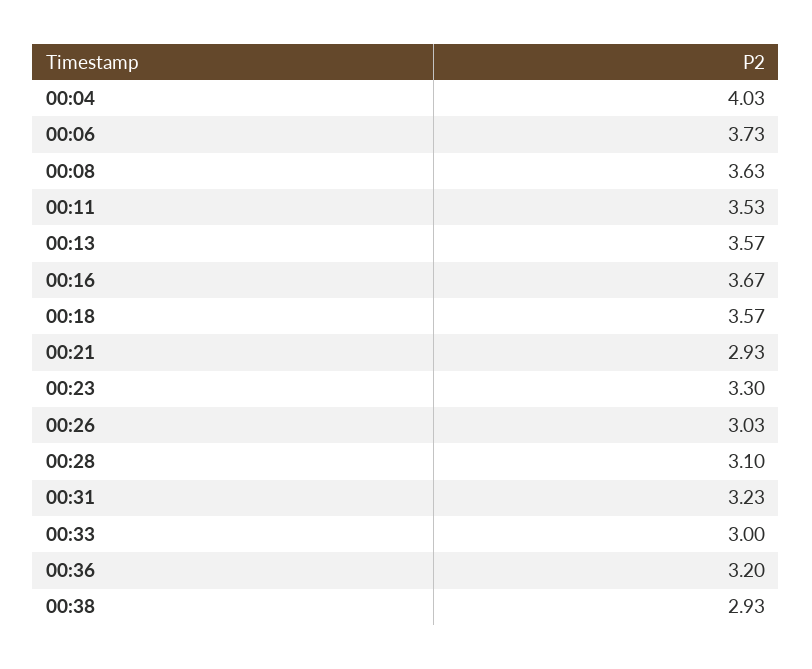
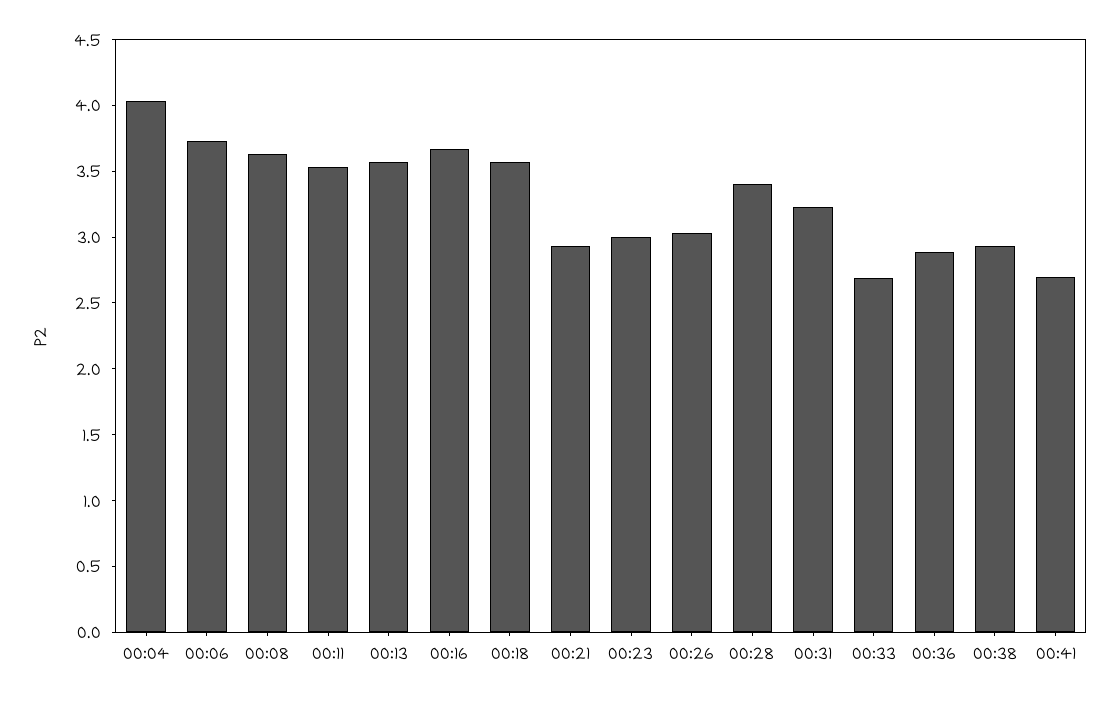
00:23: 3.3 -> 3
00:28: 3.1 -> 3.4
00:33: 3 -> 2.7
00:36: 3.2 -> 2.9
00:41: none -> 2.7

